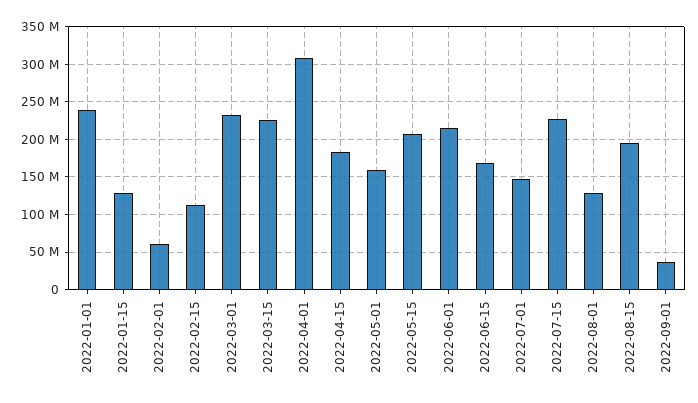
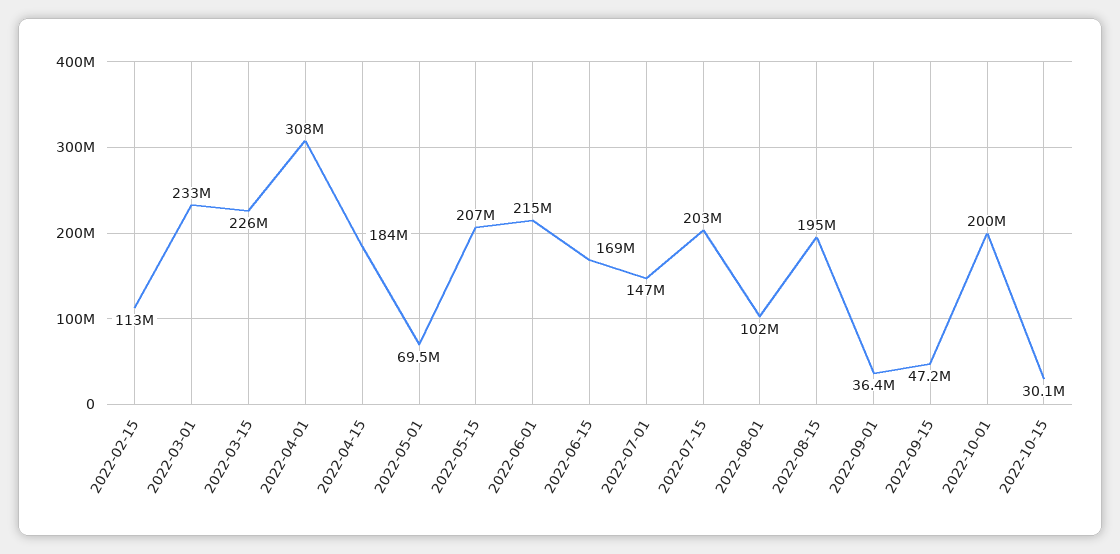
2022-01-01: 240000000 -> none
2022-01-15: 130000000 -> none
2022-02-01: 60000000 -> none
2022-05-01: 160000000 -> 69500000
2022-07-15: 230000000 -> 203000000
2022-08-01: 130000000 -> 102000000
2022-09-15: none -> 47200000
2022-10-01: none -> 200000000
2022-10-15: none -> 30100000

